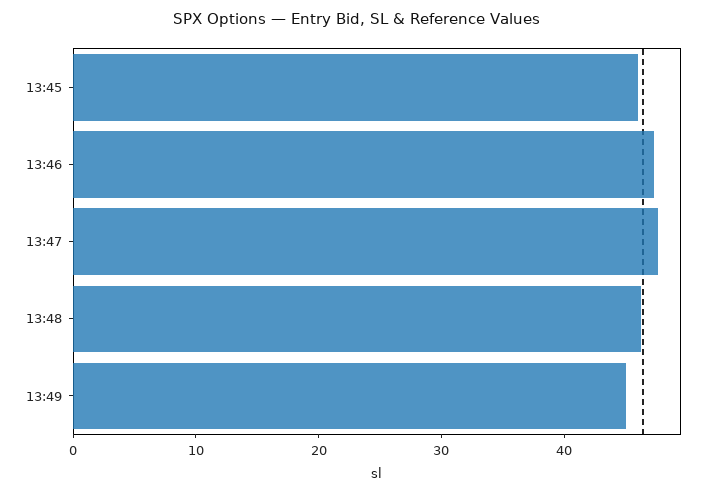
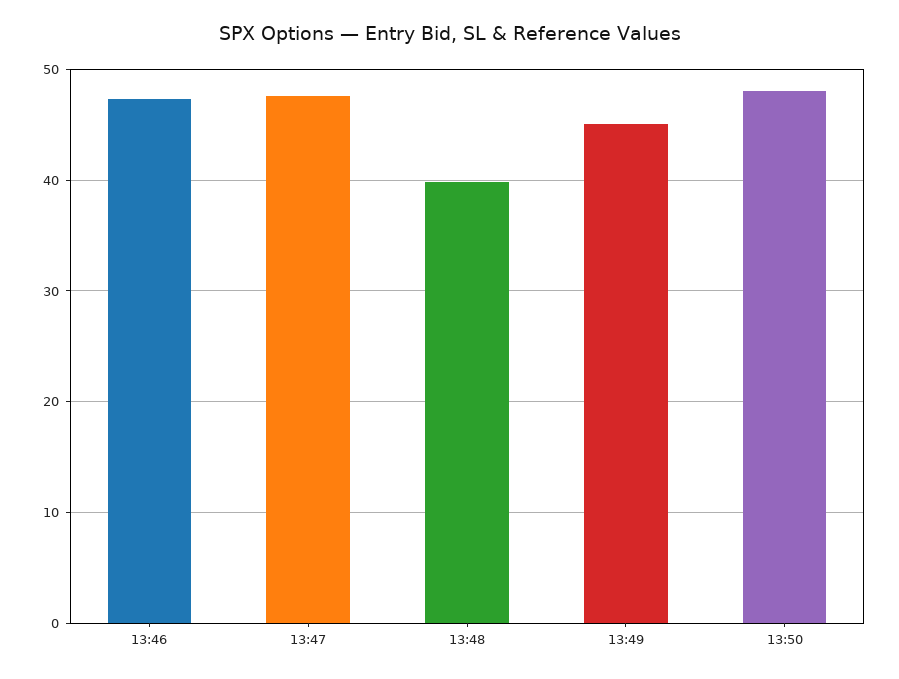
13:45: 46 -> none
13:48: 46 -> 40
13:50: none -> 48

